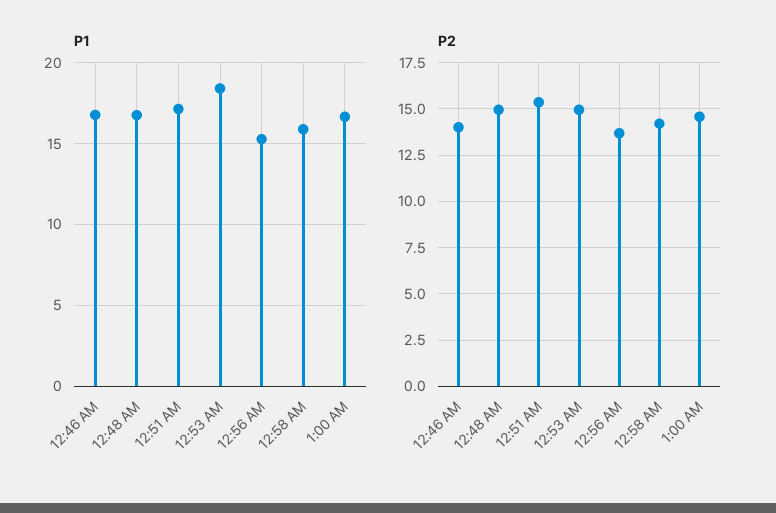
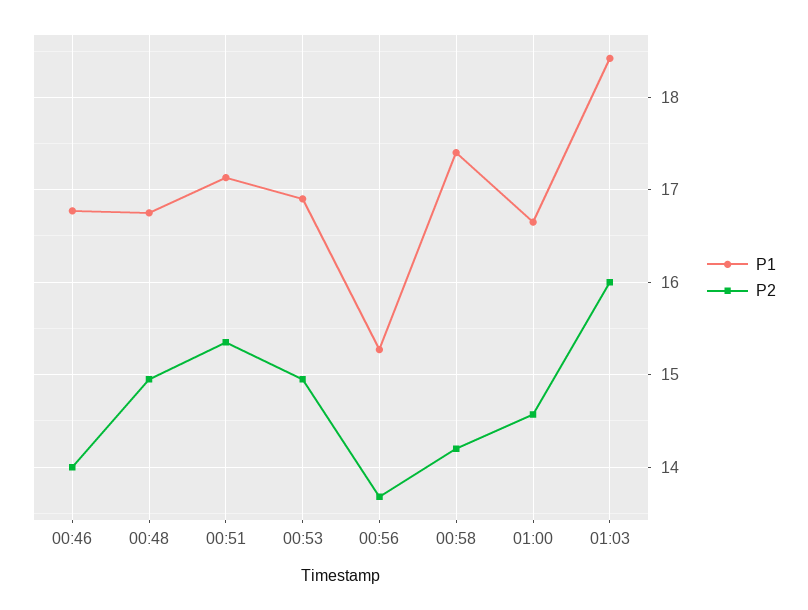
P1, 12:53 AM: 18.5 -> 16.9
P1, 12:58 AM: 16 -> 17.4
P1, 01:03: none -> 18.4
P2, 01:03: none -> 16

